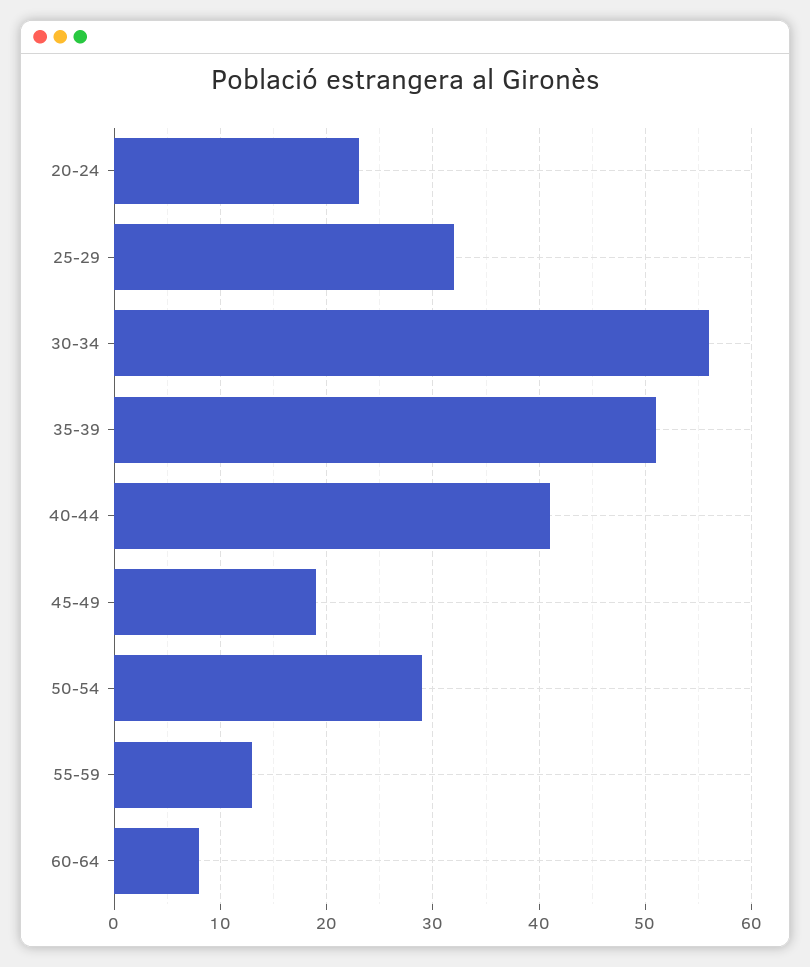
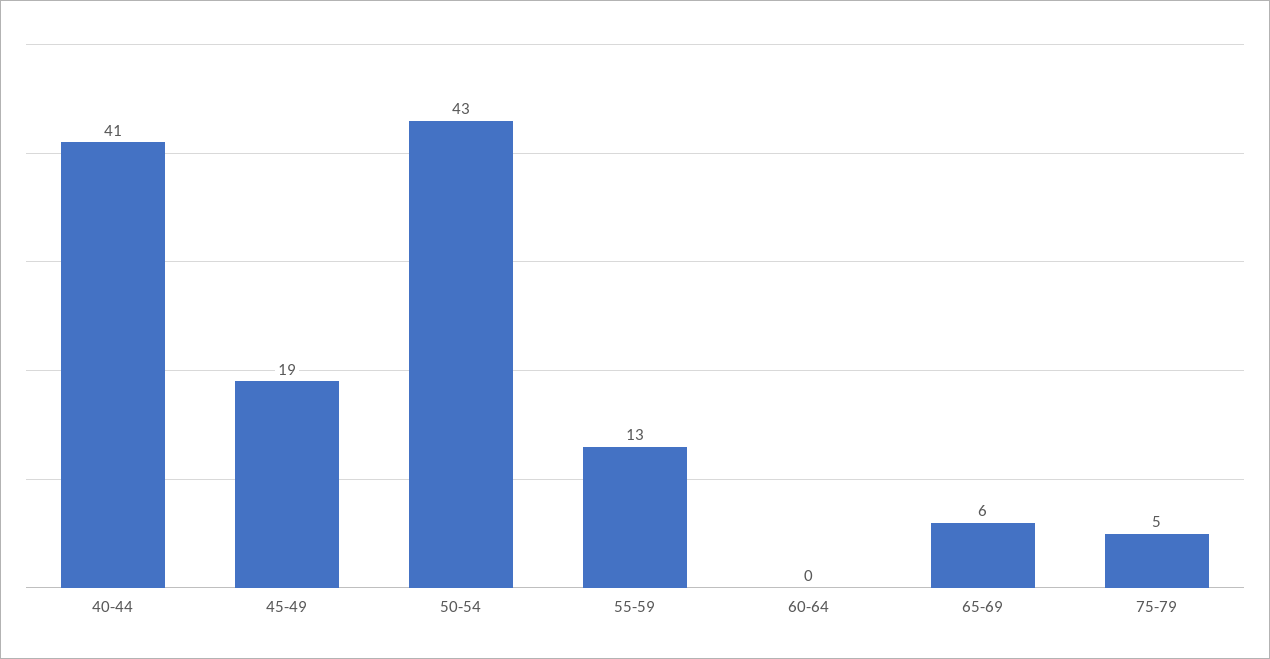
20-24: 23 -> none
25-29: 32 -> none
30-34: 56 -> none
35-39: 51 -> none
50-54: 29 -> 43
60-64: 8 -> 0
65-69: none -> 6
75-79: none -> 5

